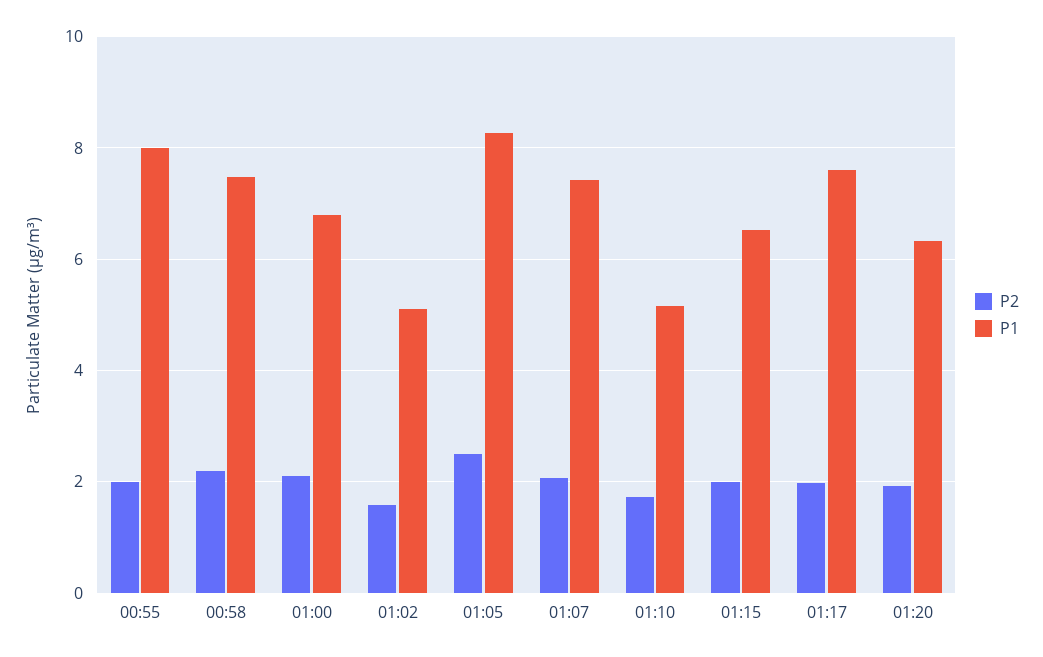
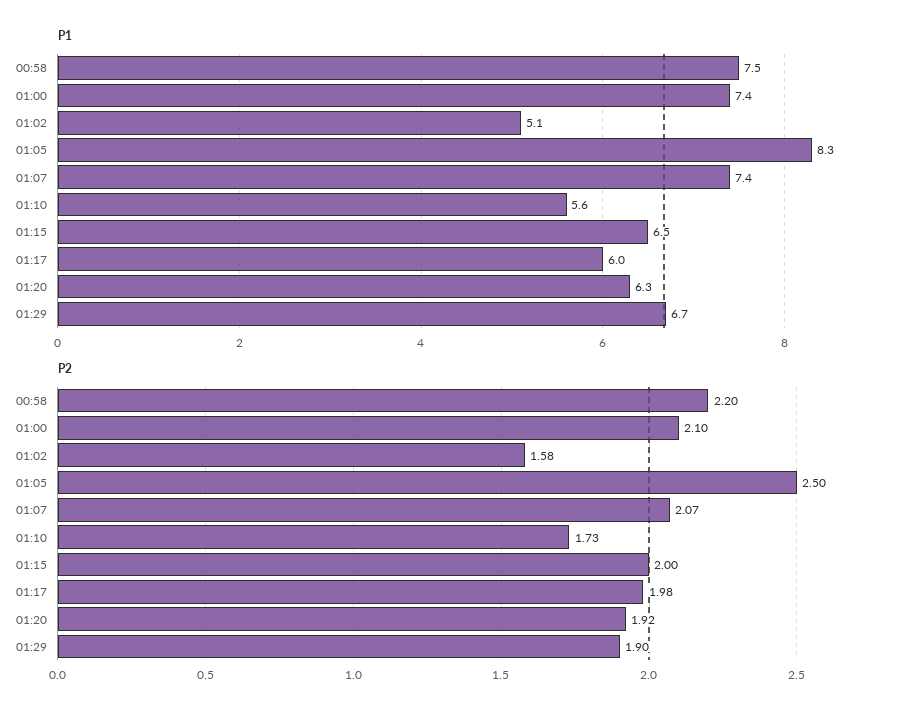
P2, 00:55: 2 -> none
P1, 00:55: 8 -> none
P1, 01:00: 6.8 -> 7.4
P1, 01:10: 5.2 -> 5.6
P1, 01:17: 7.6 -> 6
P1, 01:29: none -> 6.7
P2, 01:29: none -> 1.9

